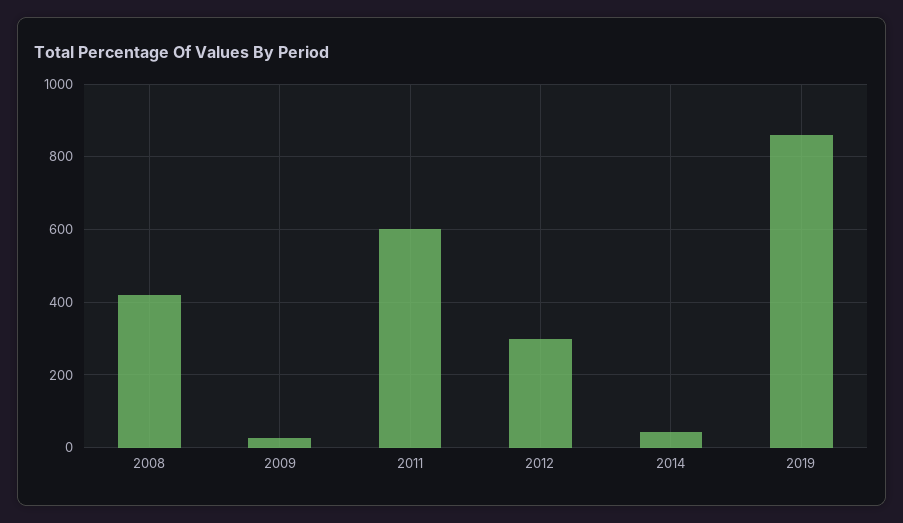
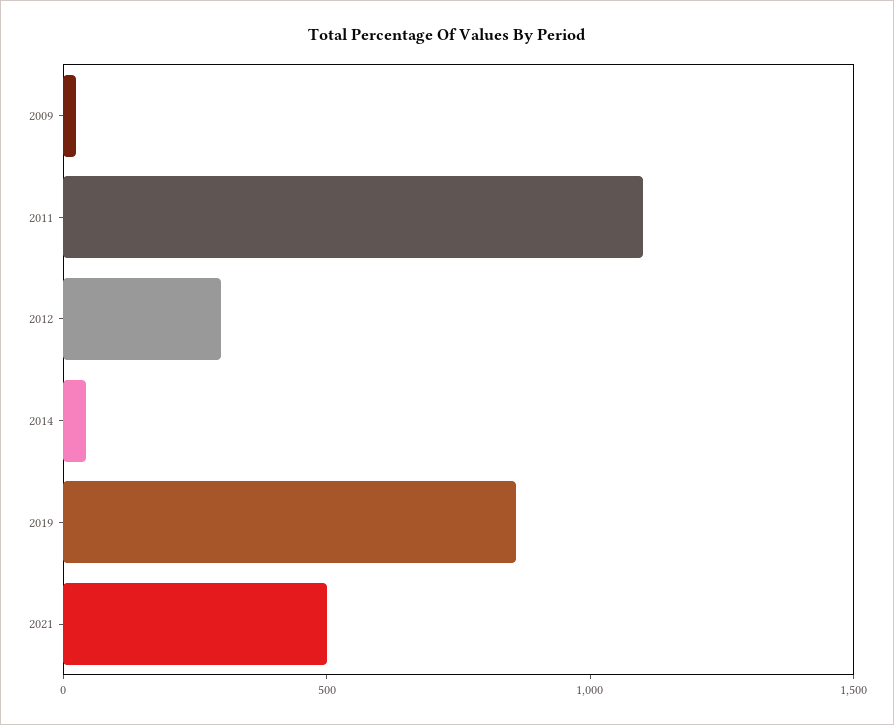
2008: 420 -> none
2011: 600 -> 1100
2021: none -> 500

